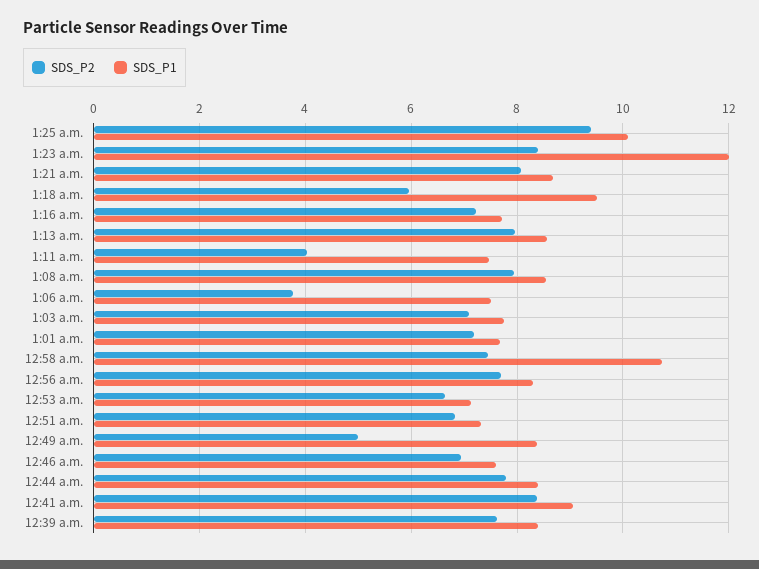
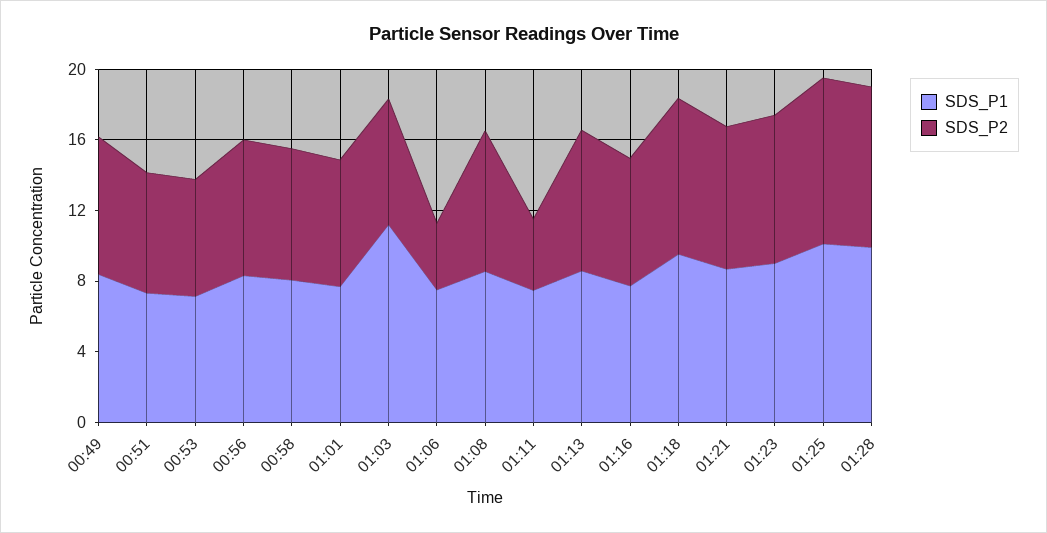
SDS_P1, 1:23 a.m.: 12 -> 9
SDS_P2, 1:18 a.m.: 6 -> 9
SDS_P1, 1:03 a.m.: 7.8 -> 11
SDS_P1, 12:58 a.m.: 10.8 -> 8
SDS_P2, 12:49 a.m.: 5 -> 8
SDS_P2, 12:46 a.m.: 7 -> none
SDS_P1, 12:46 a.m.: 7.6 -> none
SDS_P2, 12:44 a.m.: 7.8 -> none
SDS_P1, 12:44 a.m.: 8.4 -> none
SDS_P2, 12:41 a.m.: 8.4 -> none
SDS_P1, 12:41 a.m.: 9 -> none
SDS_P2, 12:39 a.m.: 7.6 -> none
SDS_P1, 12:39 a.m.: 8.4 -> none
SDS_P1, 01:28: none -> 10
SDS_P2, 01:28: none -> 9

